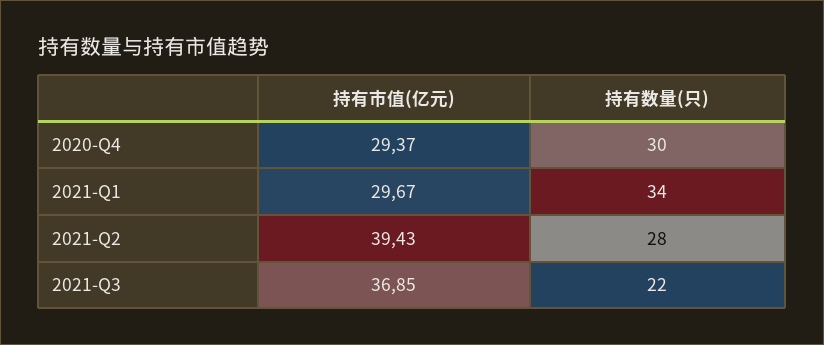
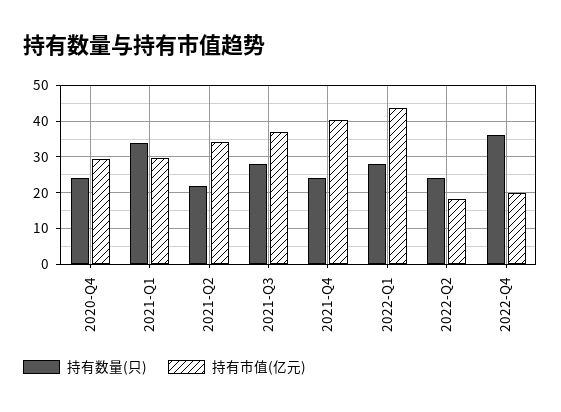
持有数量(只), 2020-Q4: 30 -> 24
持有市值(亿元), 2021-Q2: 39.43 -> 34
持有数量(只), 2021-Q2: 28 -> 22
持有数量(只), 2021-Q3: 22 -> 28
持有数量(只), 2021-Q4: none -> 24
持有市值(亿元), 2021-Q4: none -> 40
持有数量(只), 2022-Q1: none -> 28
持有市值(亿元), 2022-Q1: none -> 44
持有数量(只), 2022-Q2: none -> 24
持有市值(亿元), 2022-Q2: none -> 18
持有数量(只), 2022-Q4: none -> 36
持有市值(亿元), 2022-Q4: none -> 20

